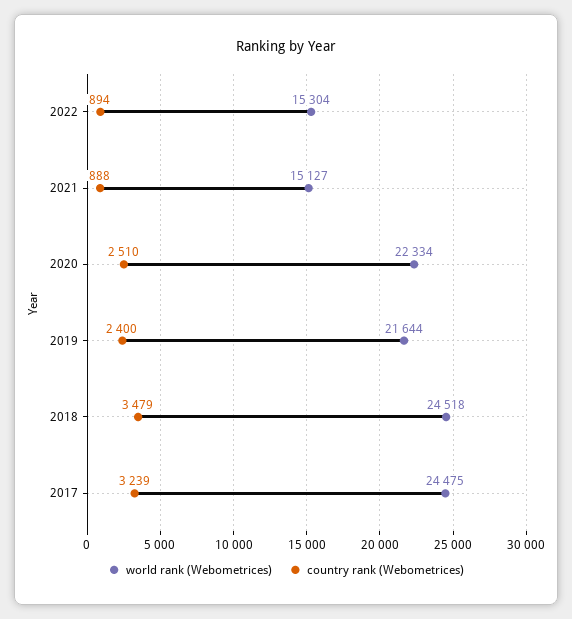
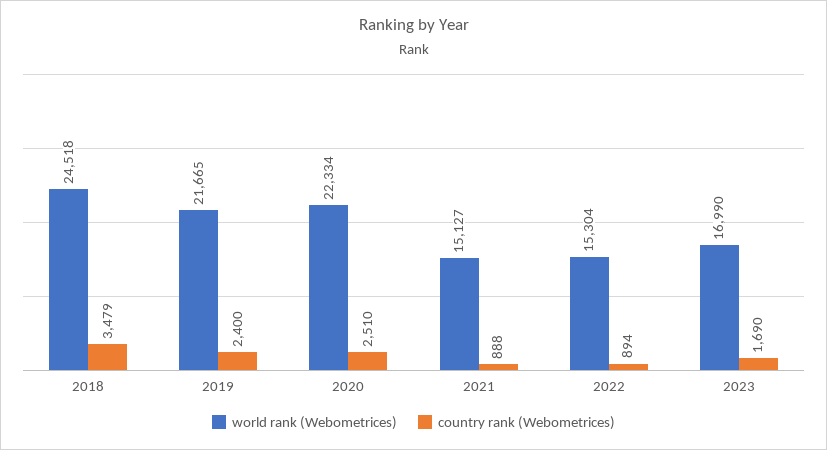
world rank (Webometrices), 2019: 21644 -> 21665
world rank (Webometrices), 2017: 24475 -> none
country rank (Webometrices), 2017: 3239 -> none
world rank (Webometrices), 2023: none -> 16990
country rank (Webometrices), 2023: none -> 1690

